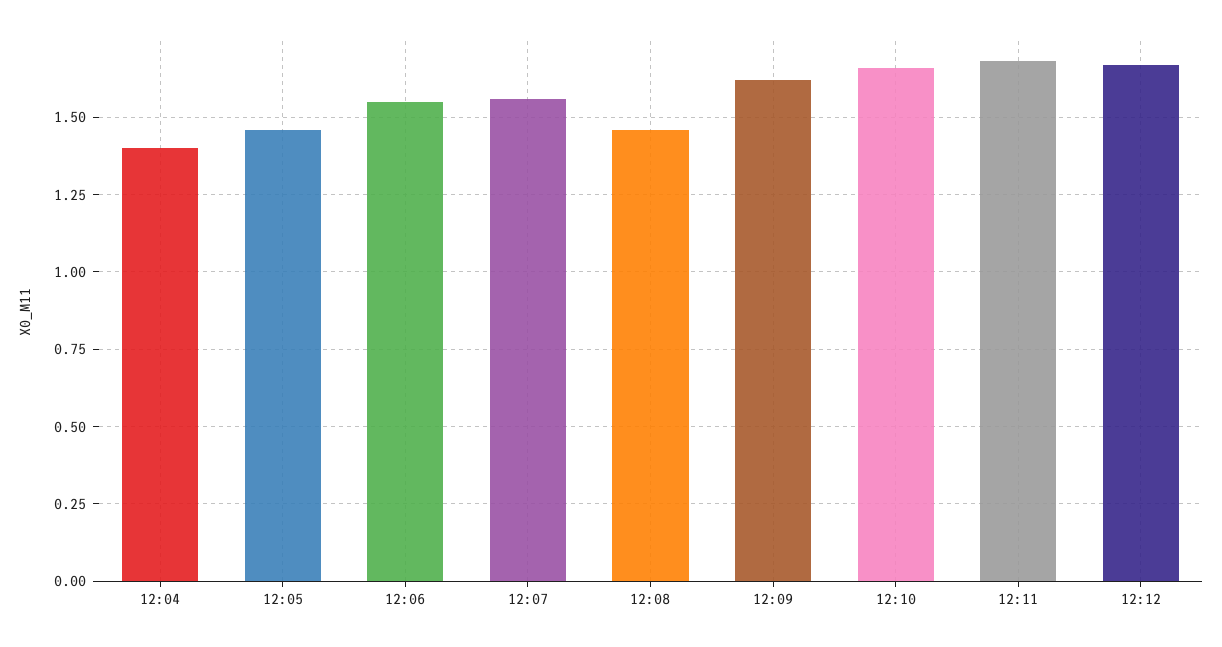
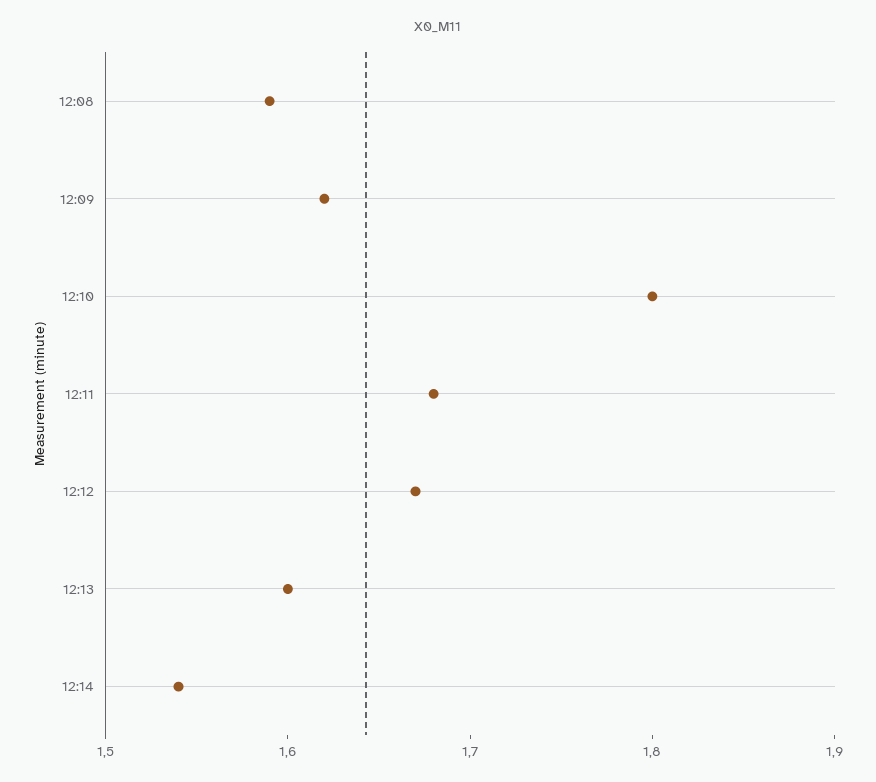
12:04: 1.4 -> none
12:05: 1.45 -> none
12:06: 1.55 -> none
12:07: 1.55 -> none
12:08: 1.45 -> 1.59
12:10: 1.65 -> 1.8
12:13: none -> 1.6
12:14: none -> 1.54

